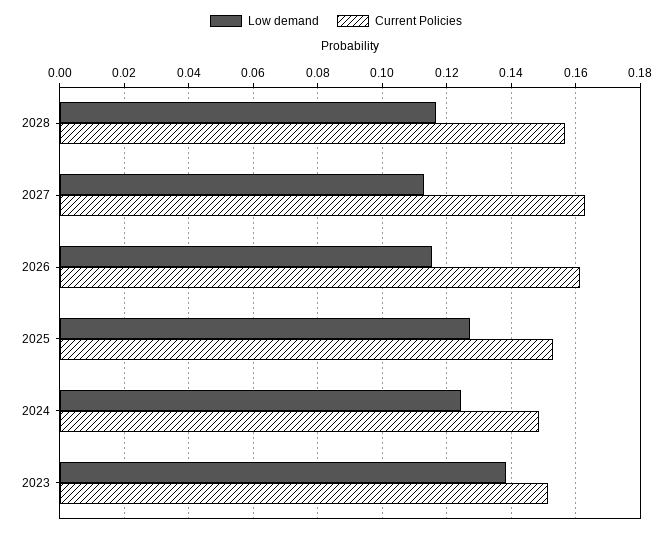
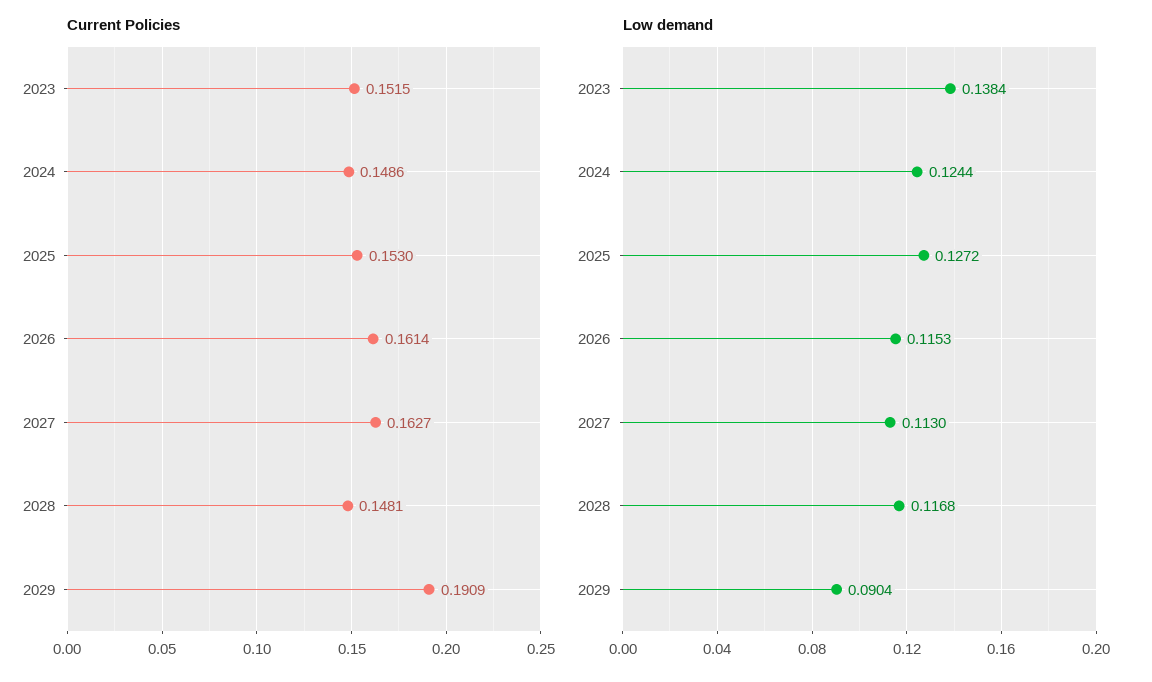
Current Policies, 2028: 0.156 -> 0.1481
Current Policies, 2029: none -> 0.1909
Low demand, 2029: none -> 0.0904

